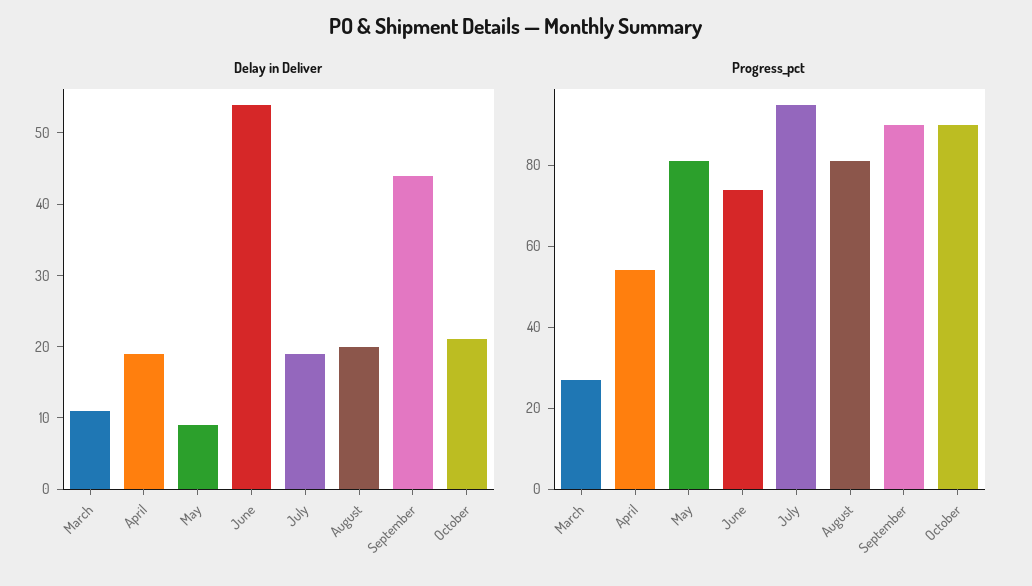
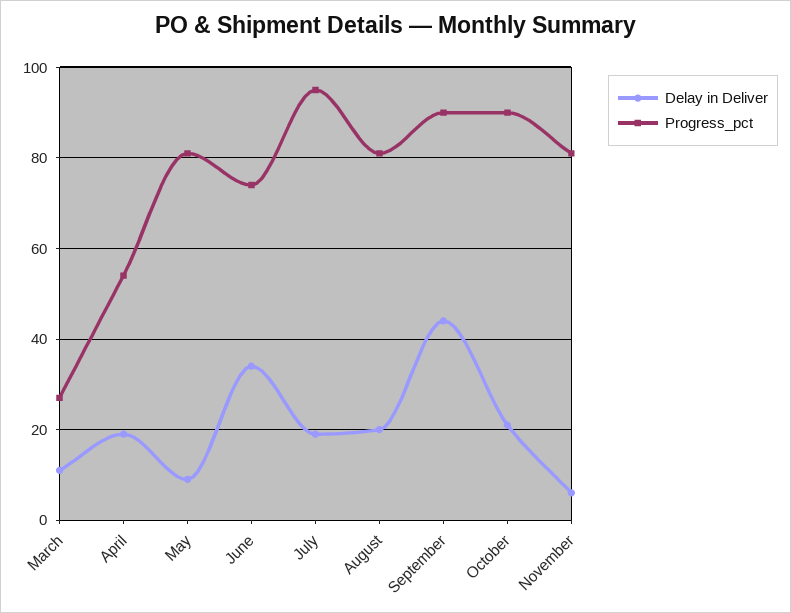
Delay in Deliver, June: 55 -> 35
Delay in Deliver, November: none -> 5
Progress_pct, November: none -> 80

